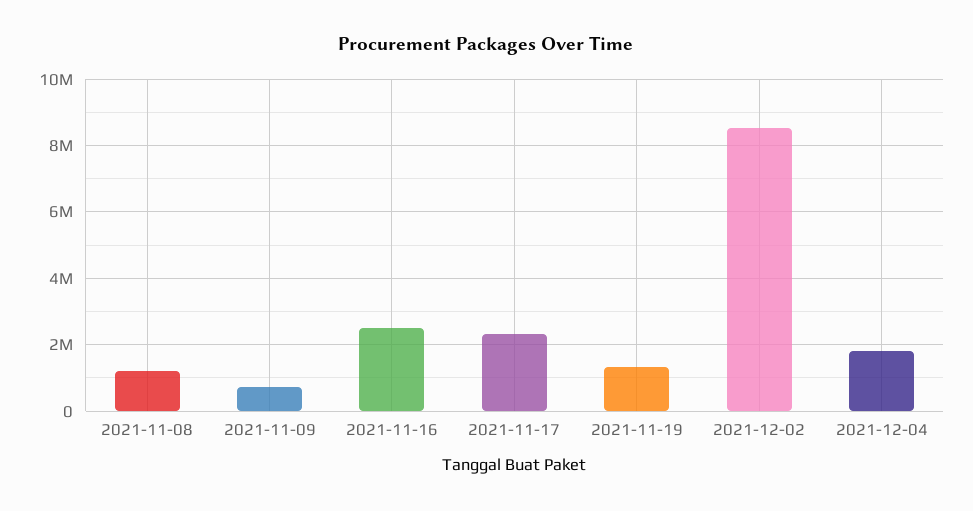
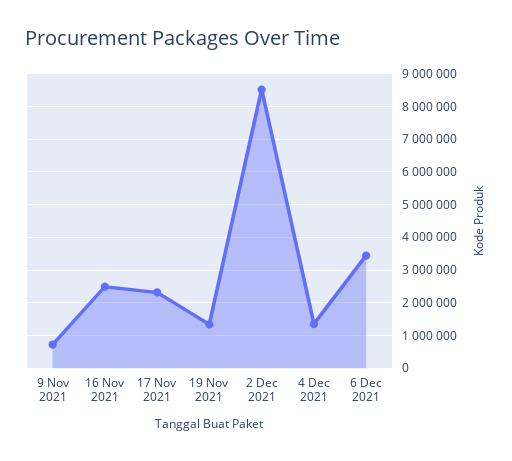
2021-11-08: 1200000 -> none
2021-12-04: 1800000 -> 1400000
6 Dec 2021: none -> 3400000

